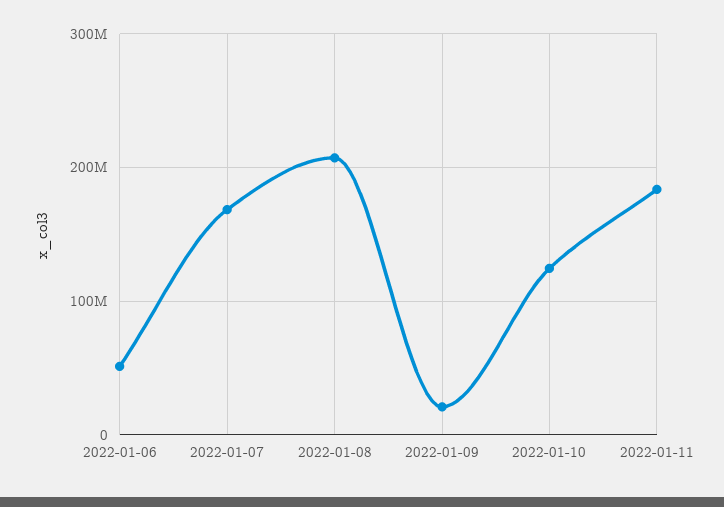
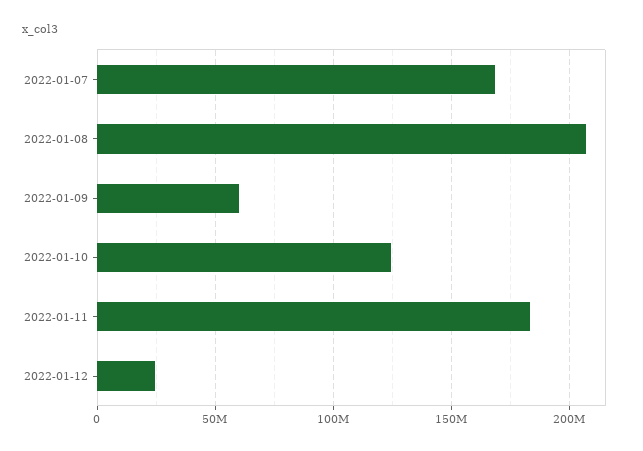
2022-01-06: 50000000 -> none
2022-01-09: 20000000 -> 60000000
2022-01-12: none -> 25000000

